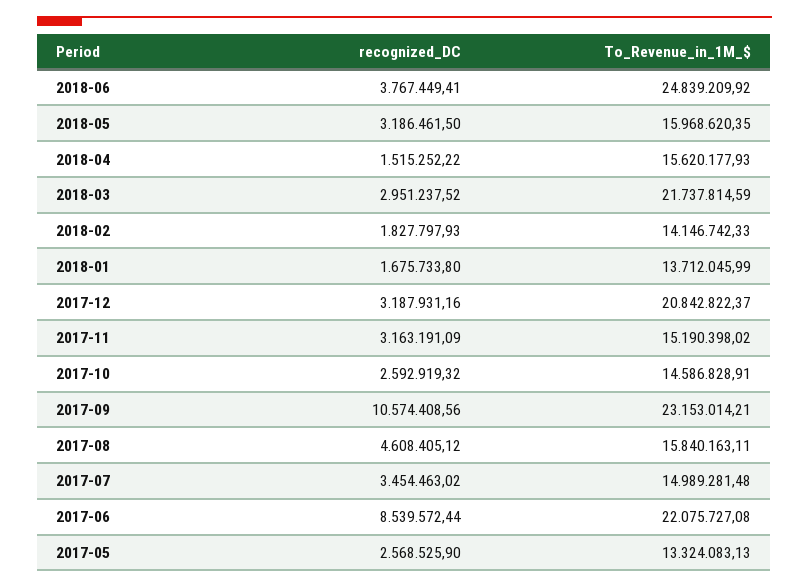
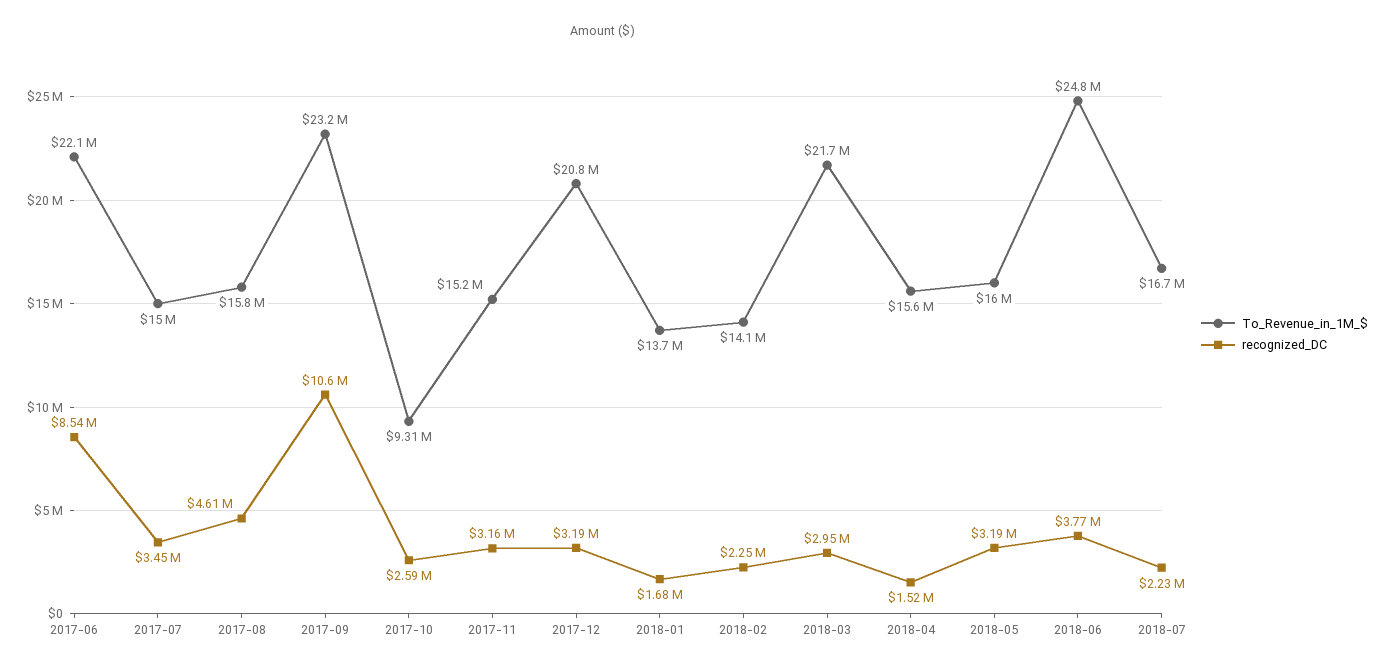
recognized_DC, 2018-02: 1827797.93 -> 2250000
To_Revenue_in_1M_$, 2017-10: 14586828.91 -> 9310000
recognized_DC, 2017-05: 2568525.9 -> none
To_Revenue_in_1M_$, 2017-05: 13324083.13 -> none
To_Revenue_in_1M_$, 2018-07: none -> 16700000
recognized_DC, 2018-07: none -> 2230000

